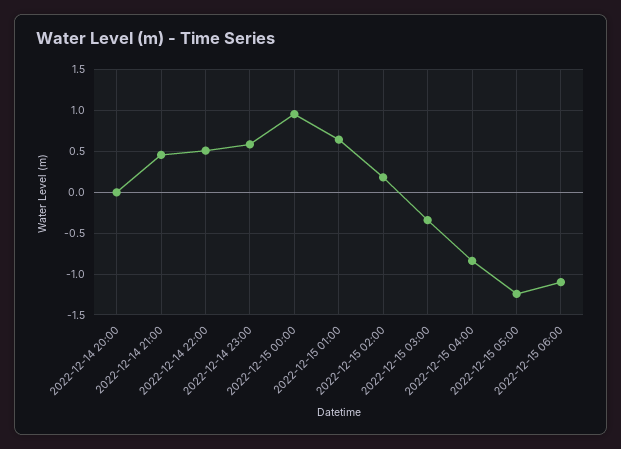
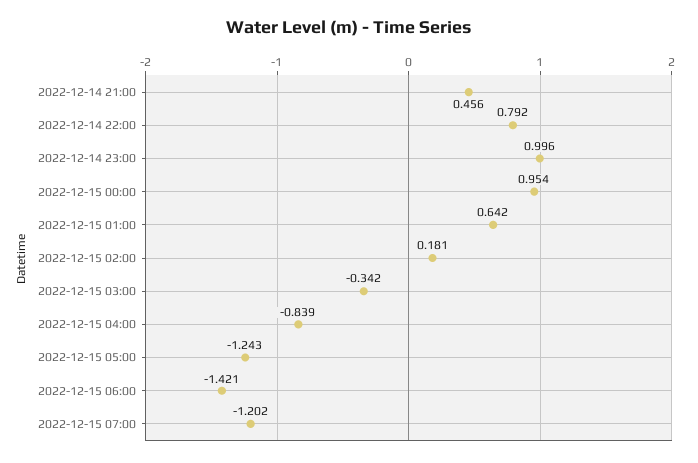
2022-12-14 20:00: 0 -> none
2022-12-14 22:00: 0.5 -> 0.792
2022-12-14 23:00: 0.6 -> 0.996
2022-12-15 06:00: -1.1 -> -1.421
2022-12-15 07:00: none -> -1.202

